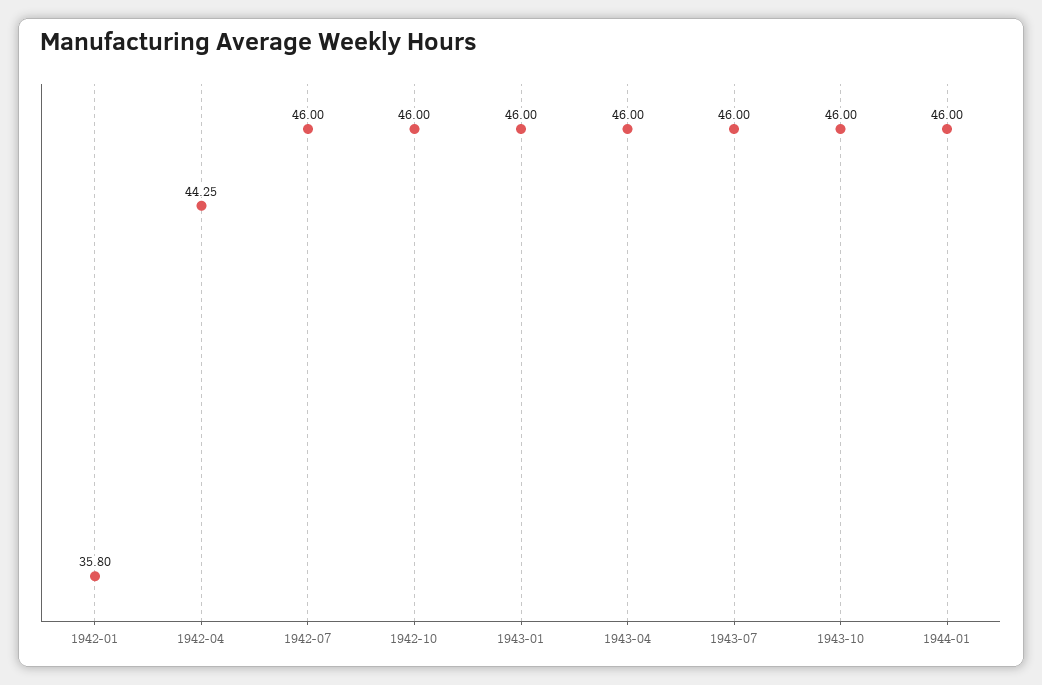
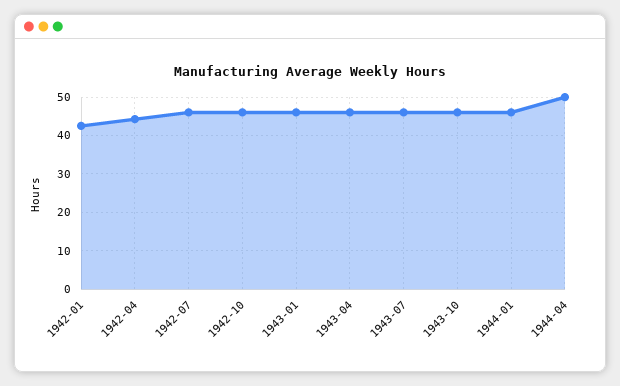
1942-01: 35.8 -> 42
1944-04: none -> 50

